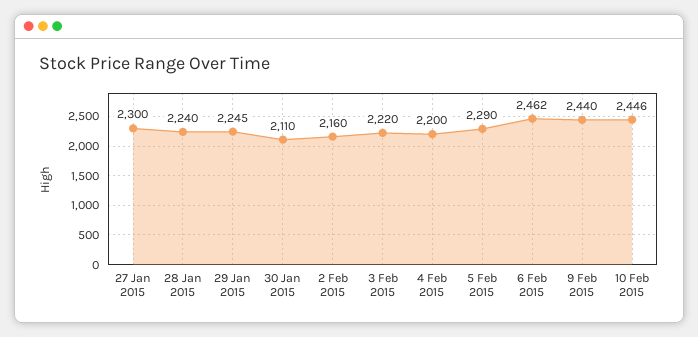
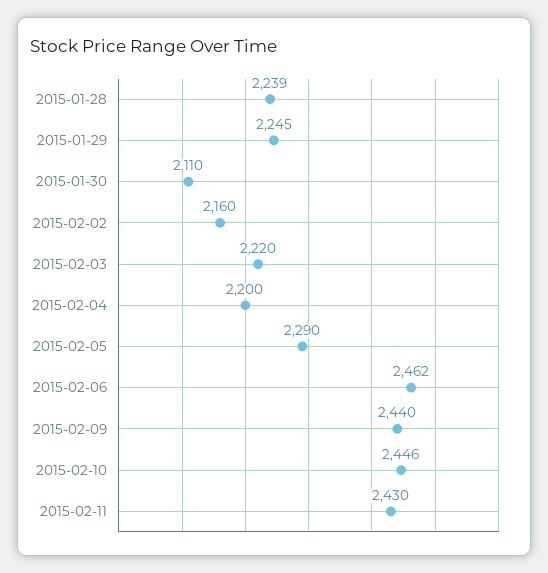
27 Jan 2015: 2300 -> none
28 Jan 2015: 2240 -> 2239
2015-02-11: none -> 2430

